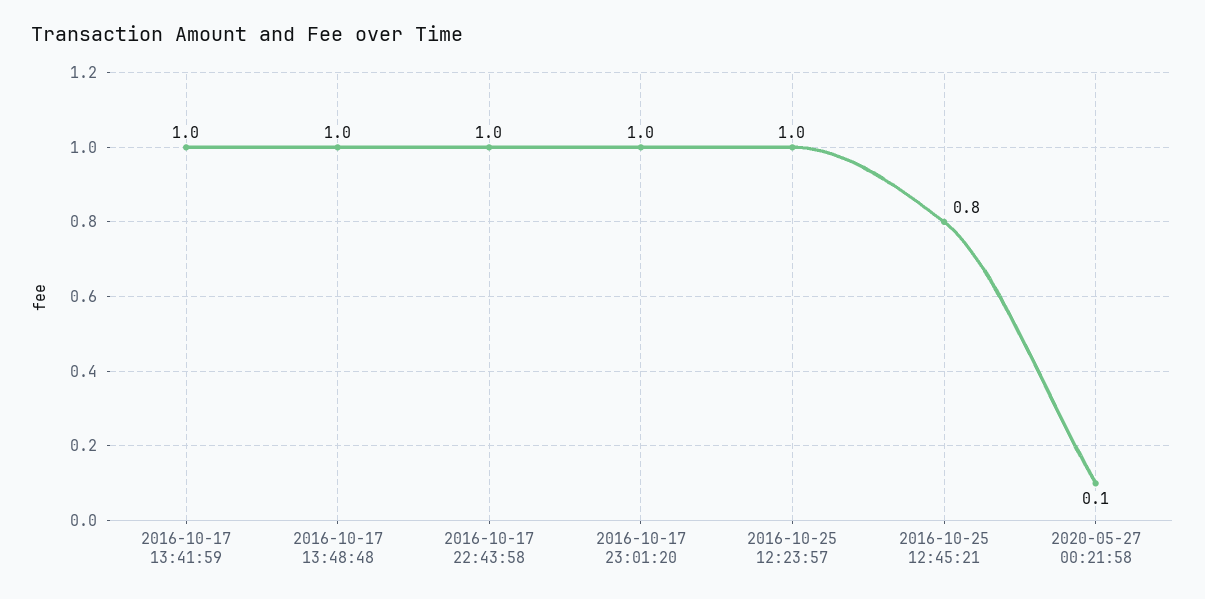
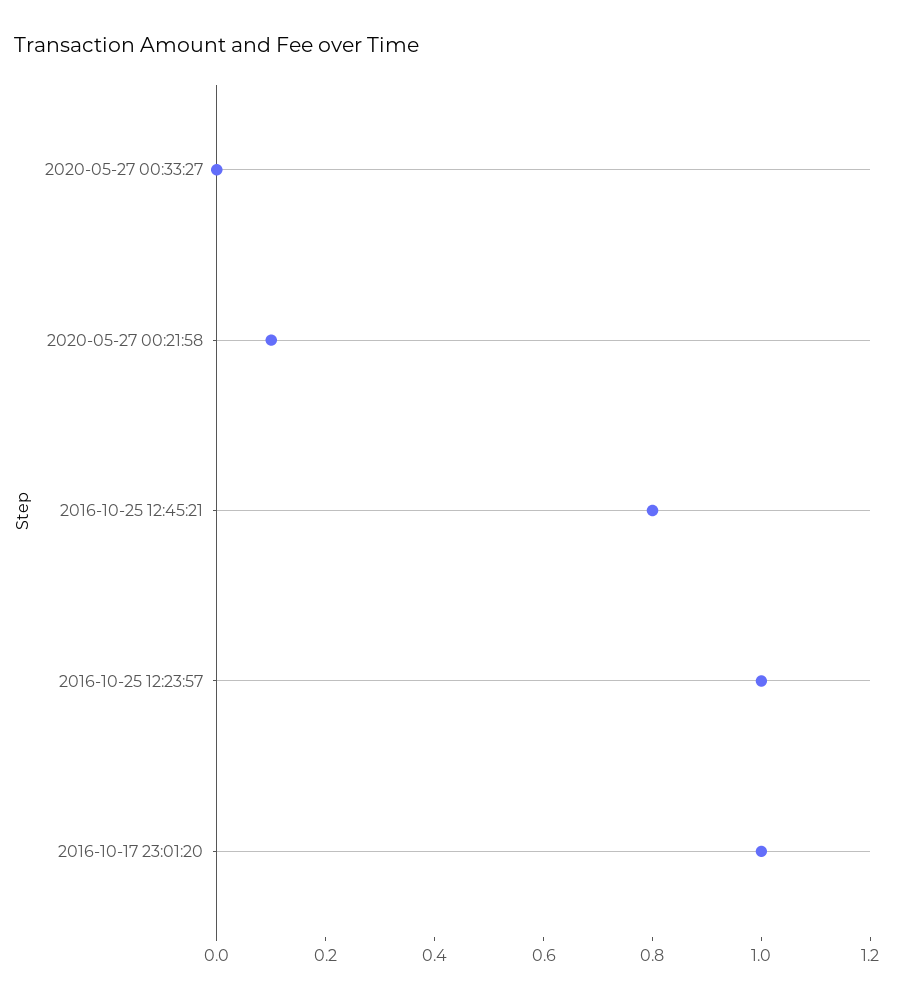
2016-10-17 13:41:59: 1 -> none
2016-10-17 13:48:48: 1 -> none
2016-10-17 22:43:58: 1 -> none
2020-05-27 00:33:27: none -> 0

